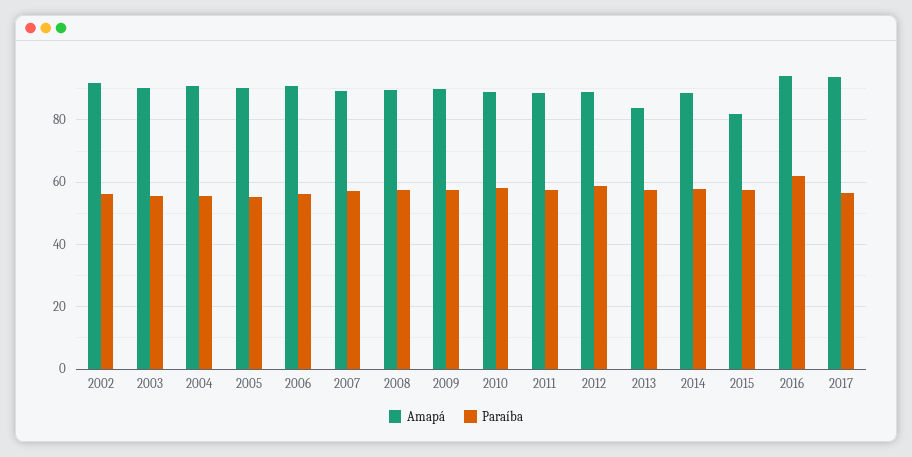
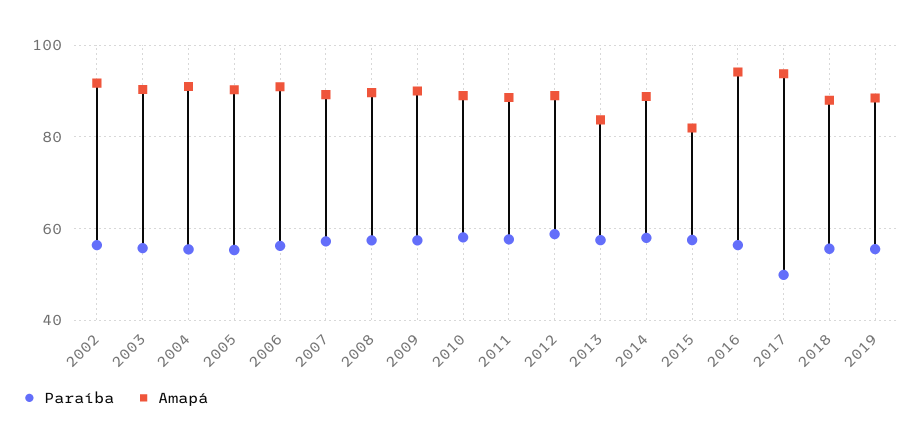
Paraíba, 2016: 62 -> 56
Paraíba, 2017: 56 -> 50
Paraíba, 2018: none -> 56
Amapá, 2018: none -> 88
Paraíba, 2019: none -> 56
Amapá, 2019: none -> 88

